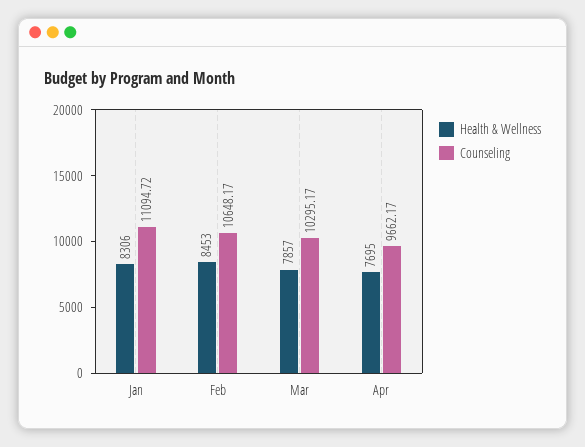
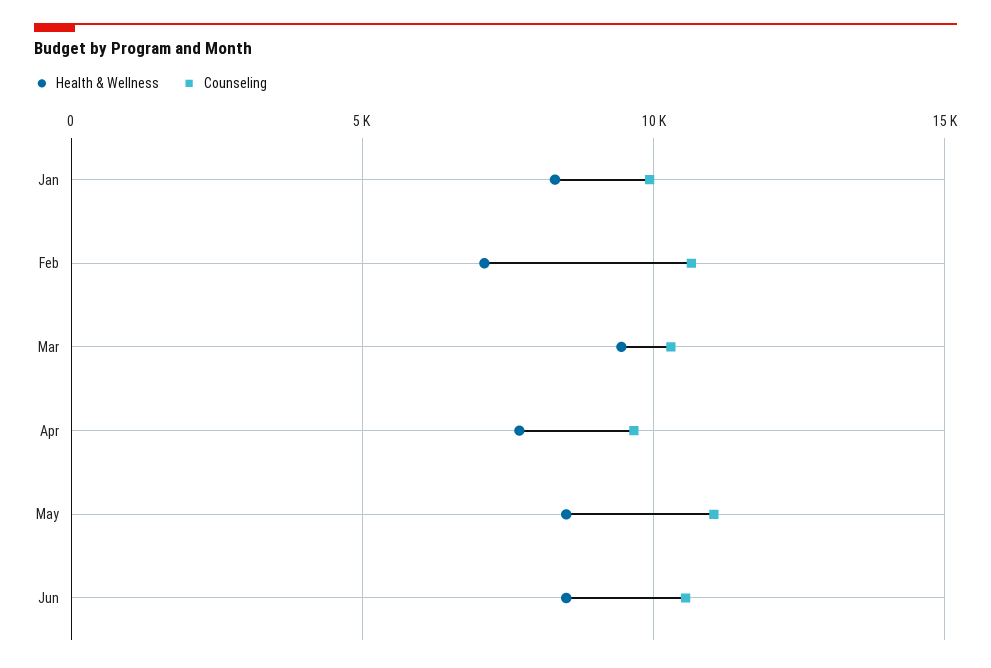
Counseling, Jan: 11094.72 -> 10000
Health & Wellness, Feb: 8453 -> 7000
Health & Wellness, Mar: 7857 -> 9500
Health & Wellness, May: none -> 8500
Counseling, May: none -> 11000
Health & Wellness, Jun: none -> 8500
Counseling, Jun: none -> 10500

